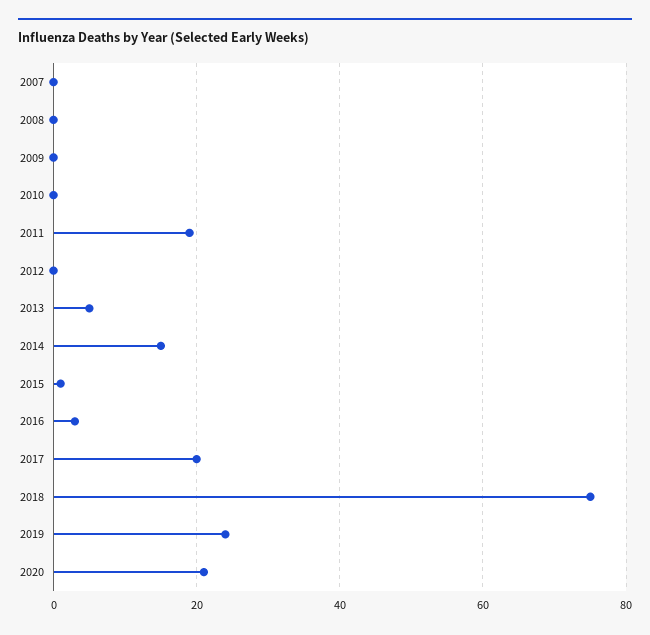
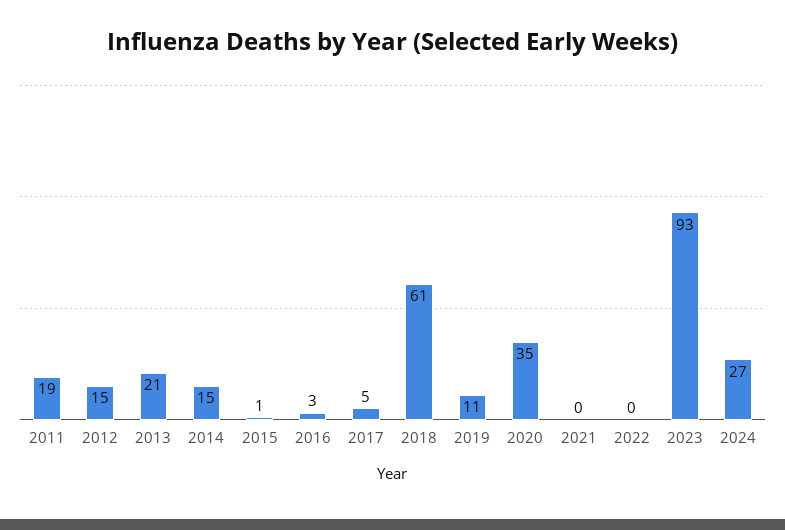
2007: 0 -> none
2008: 0 -> none
2009: 0 -> none
2010: 0 -> none
2012: 0 -> 15
2013: 5 -> 21
2017: 20 -> 5
2018: 75 -> 61
2019: 25 -> 11
2020: 20 -> 35
2021: none -> 0
2022: none -> 0
2023: none -> 93
2024: none -> 27

